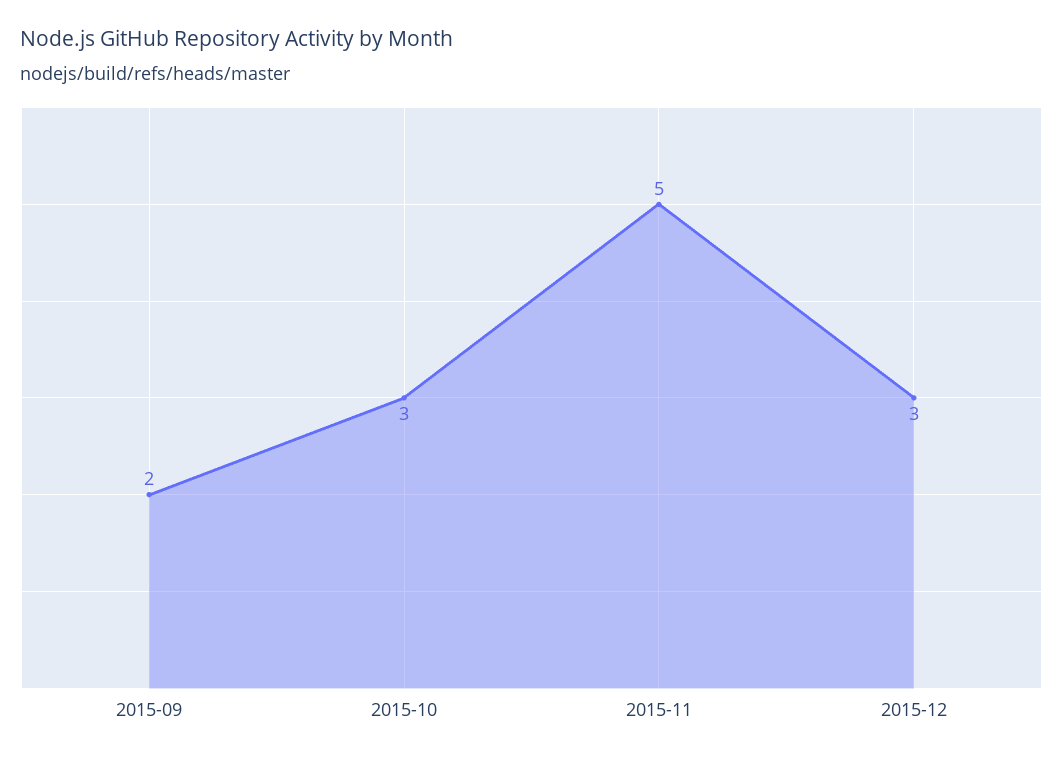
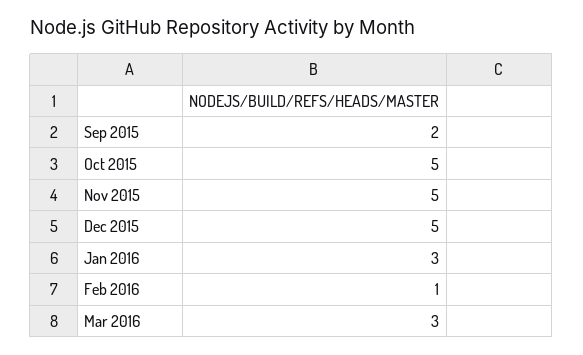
2015-10: 3 -> 5
2015-12: 3 -> 5
Jan 2016: none -> 3
Feb 2016: none -> 1
Mar 2016: none -> 3

